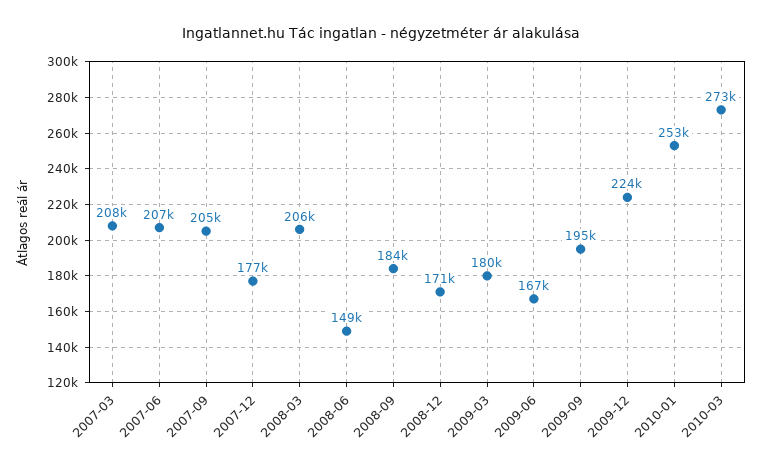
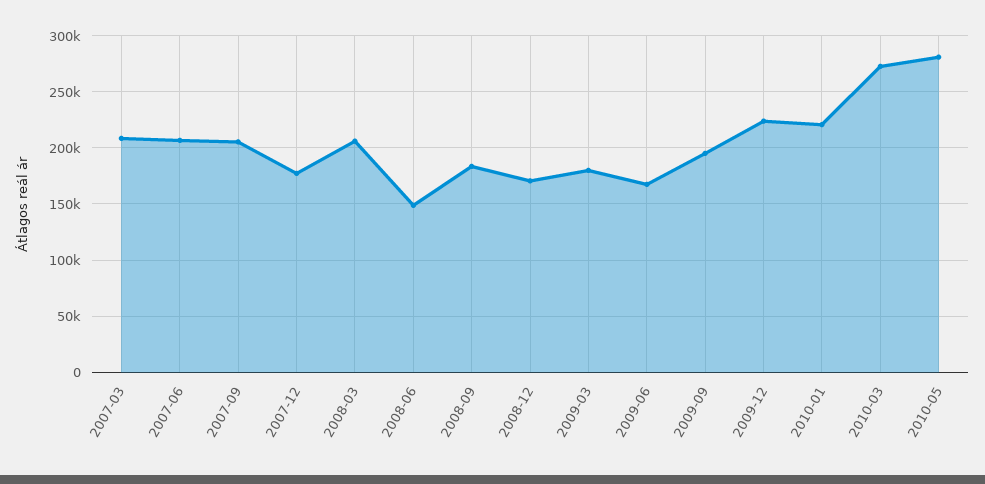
2010-01: 253000 -> 220000
2010-05: none -> 280000

